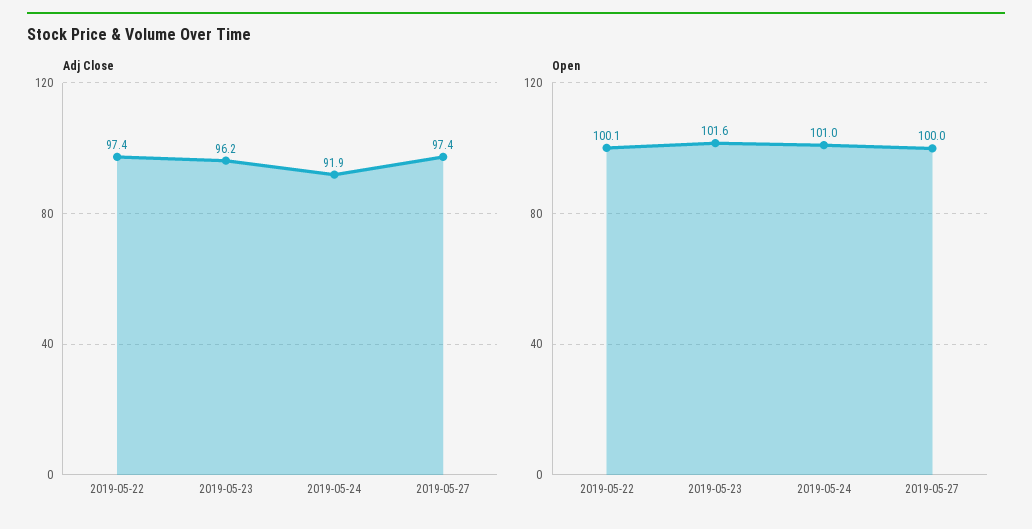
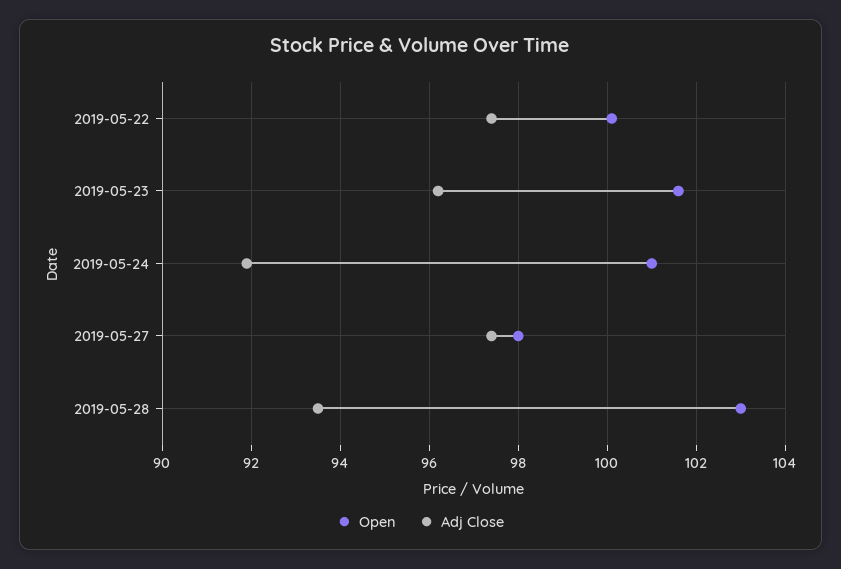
Open, 2019-05-27: 100 -> 98
Open, 2019-05-28: none -> 103
Adj Close, 2019-05-28: none -> 93.5

